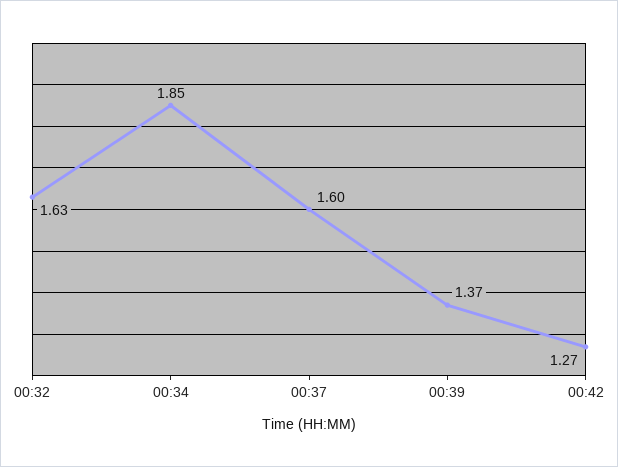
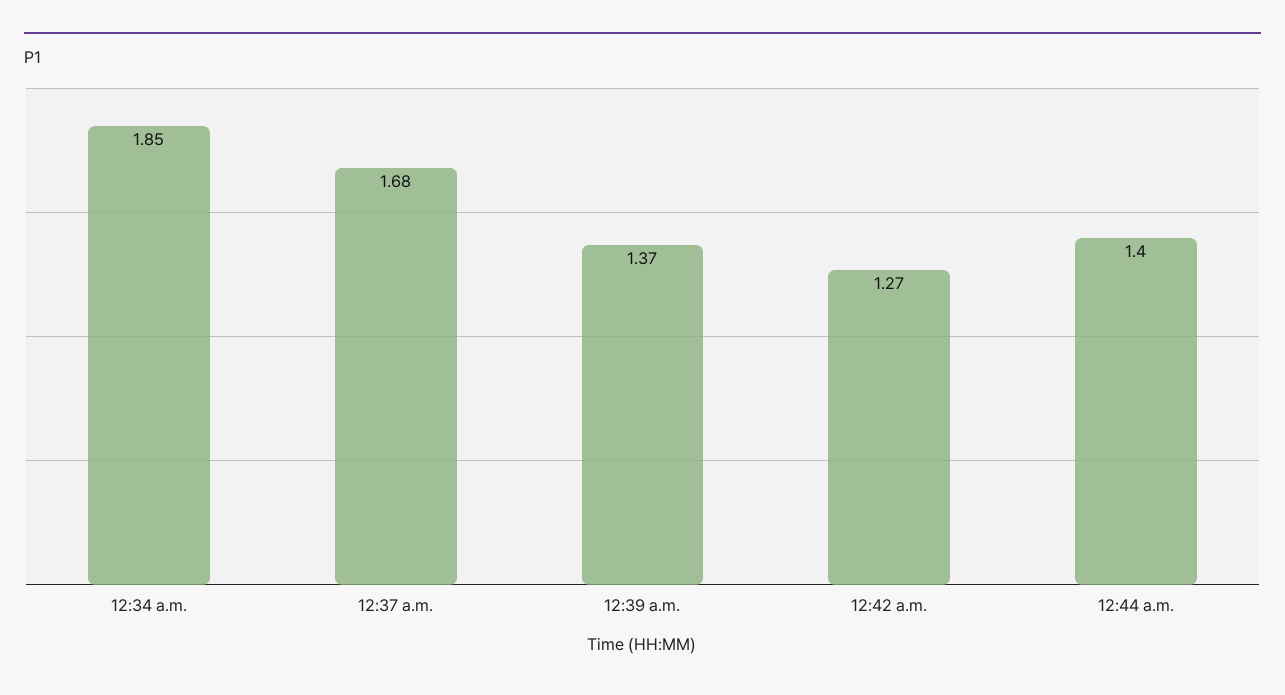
00:32: 1.63 -> none
00:37: 1.6 -> 1.68
12:44 a.m.: none -> 1.4

